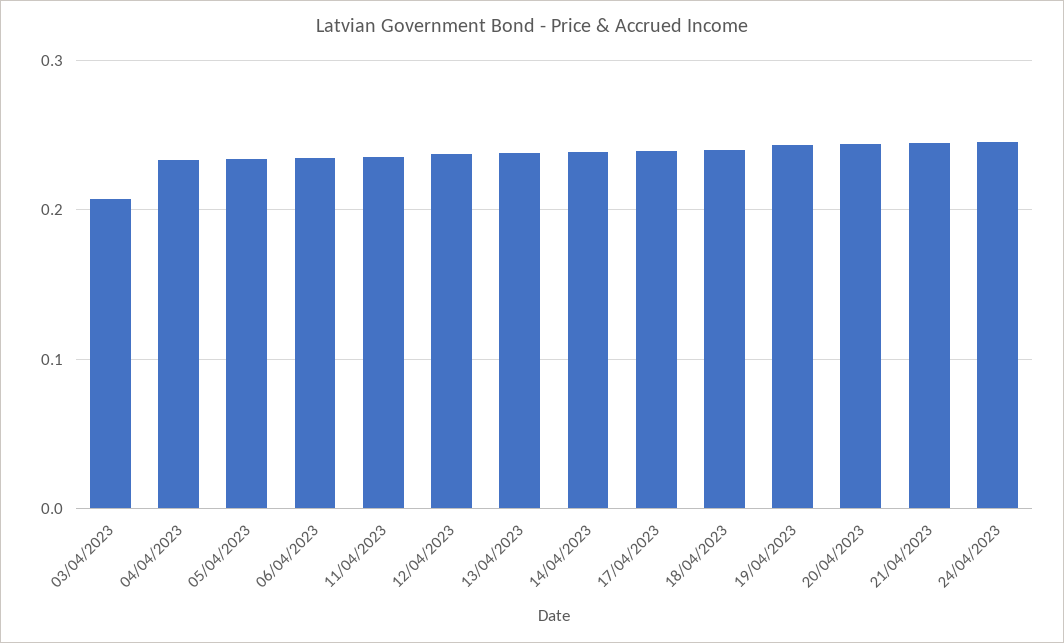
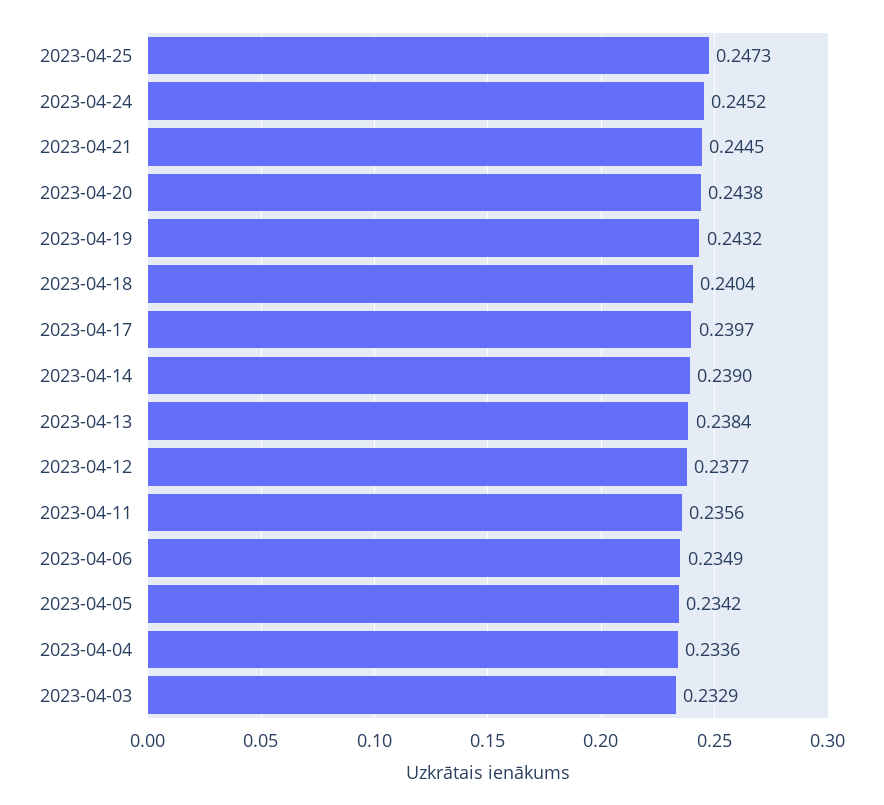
03/04/2023: 0.21 -> 0.2329
2023-04-25: none -> 0.2473

